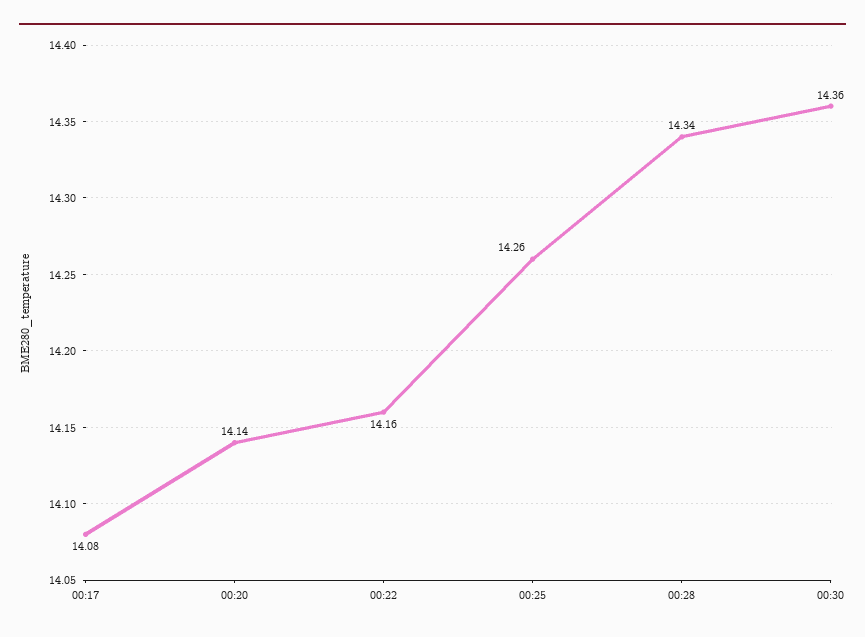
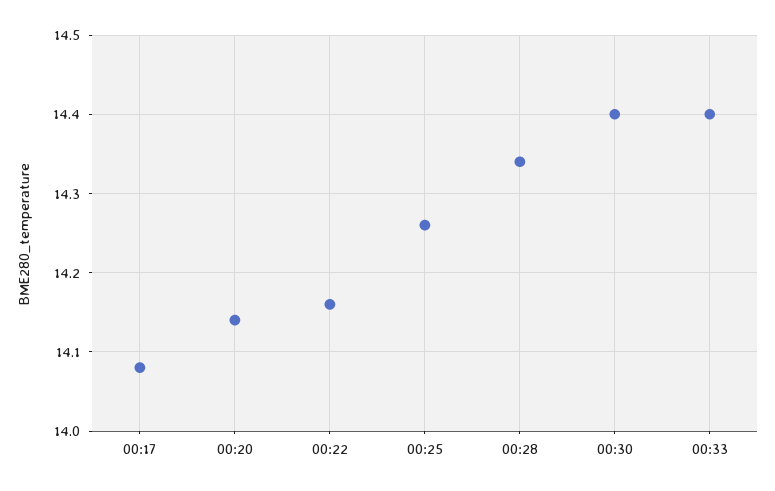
00:30: 14.36 -> 14.4
00:33: none -> 14.4

